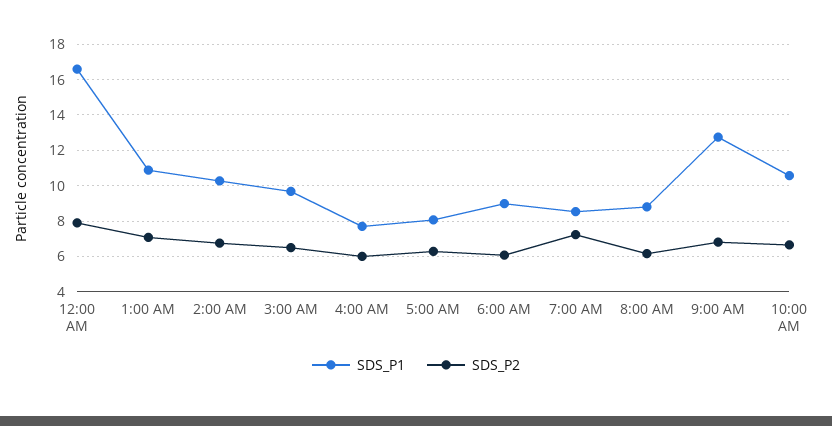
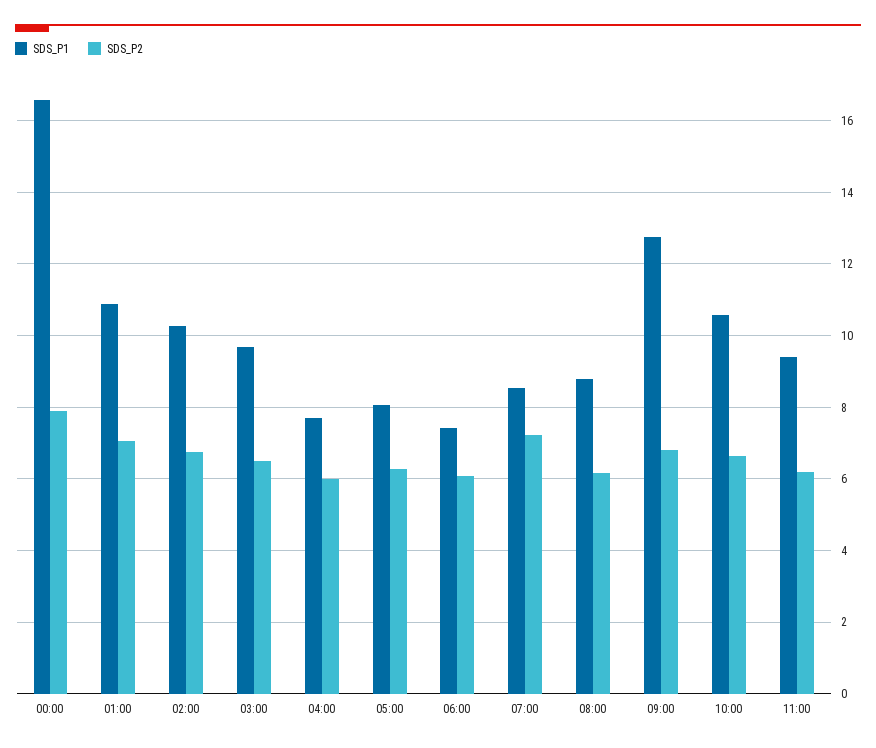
SDS_P1, 6:00 AM: 9 -> 7.4
SDS_P1, 11:00: none -> 9.4
SDS_P2, 11:00: none -> 6.2

